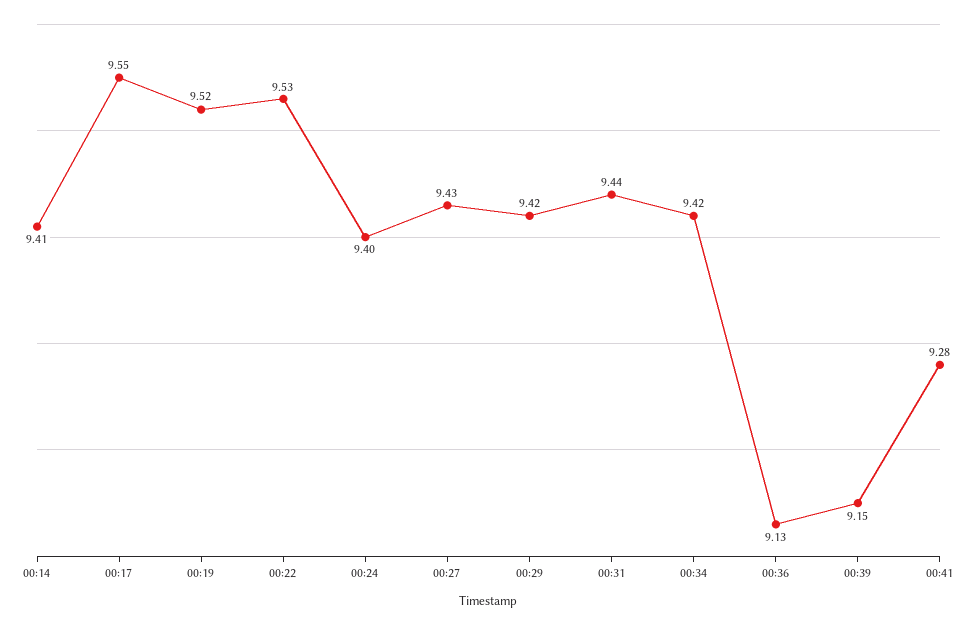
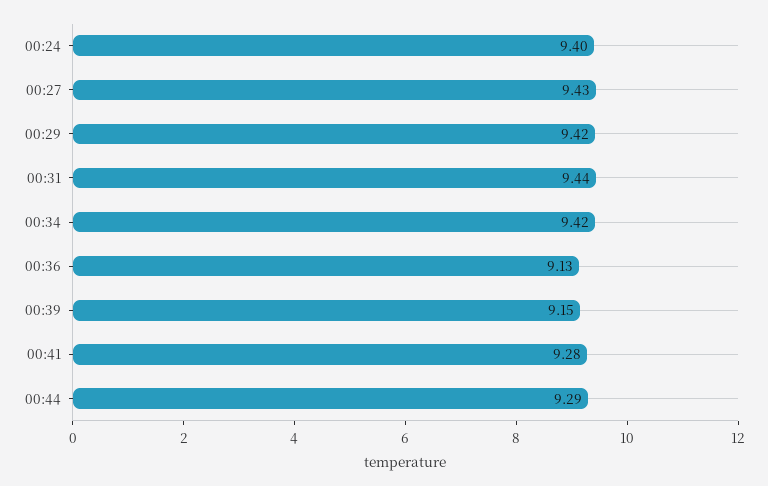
00:14: 9.41 -> none
00:17: 9.55 -> none
00:19: 9.52 -> none
00:22: 9.53 -> none
00:44: none -> 9.29

